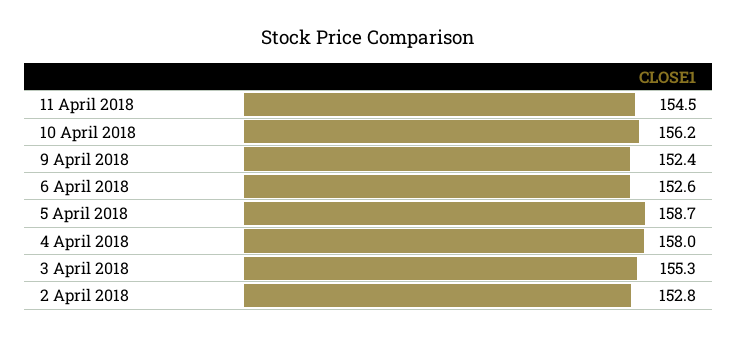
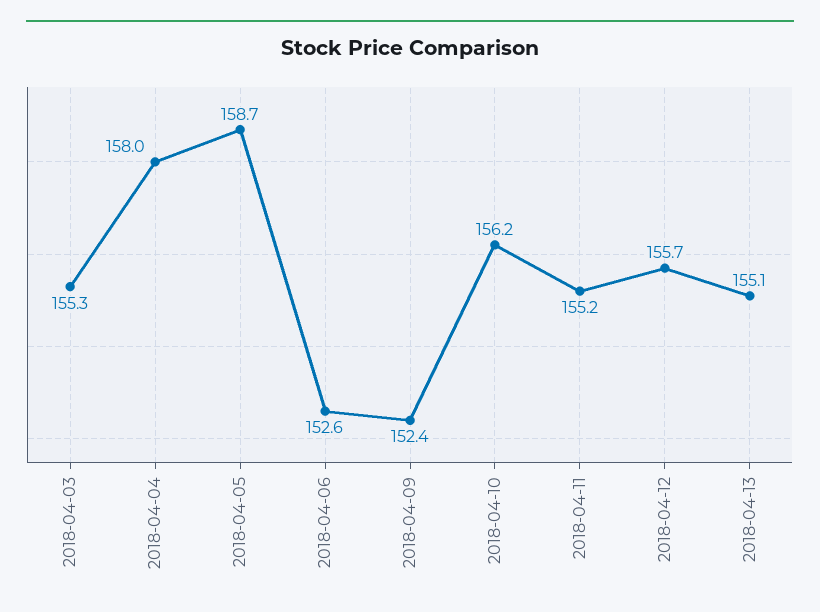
11 April 2018: 154.5 -> 155.2
2 April 2018: 152.8 -> none
2018-04-12: none -> 155.7
2018-04-13: none -> 155.1

